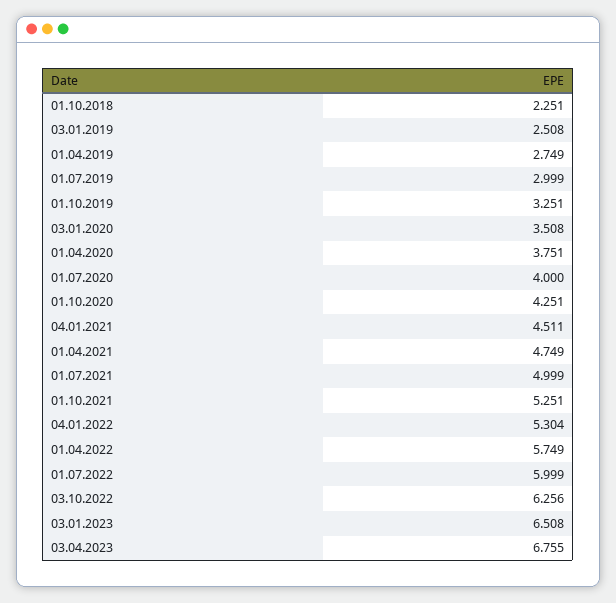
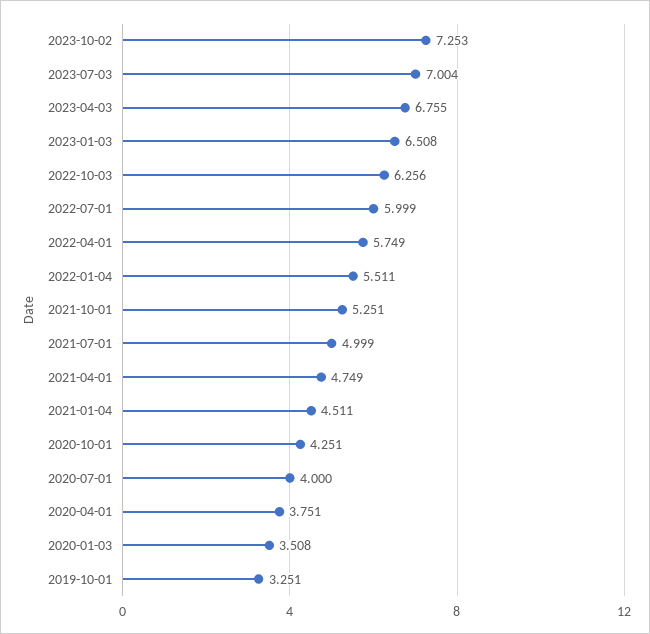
01.10.2018: 2.251 -> none
03.01.2019: 2.508 -> none
01.04.2019: 2.749 -> none
01.07.2019: 2.999 -> none
04.01.2022: 5.304 -> 5.511
2023-10-02: none -> 7.253
2023-07-03: none -> 7.004

